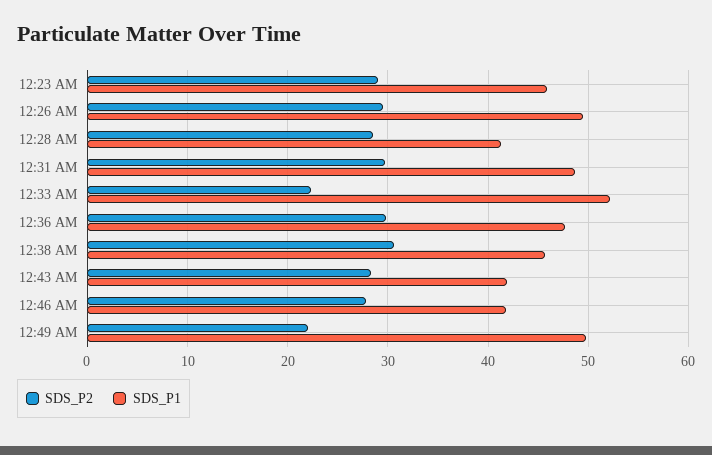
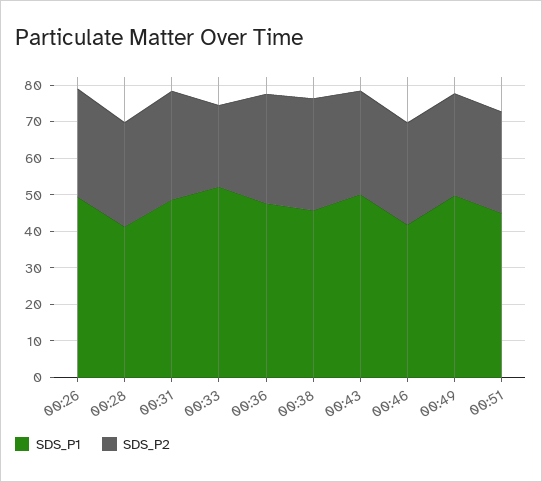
SDS_P2, 12:23 AM: 29 -> none
SDS_P1, 12:23 AM: 46 -> none
SDS_P1, 12:43 AM: 42 -> 50
SDS_P2, 12:49 AM: 22 -> 27.5
SDS_P1, 00:51: none -> 45
SDS_P2, 00:51: none -> 27.5

